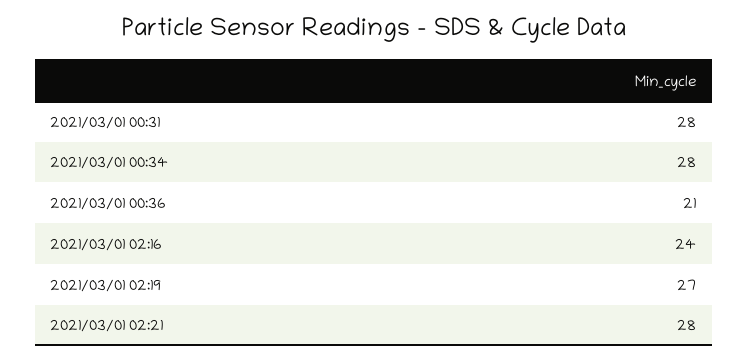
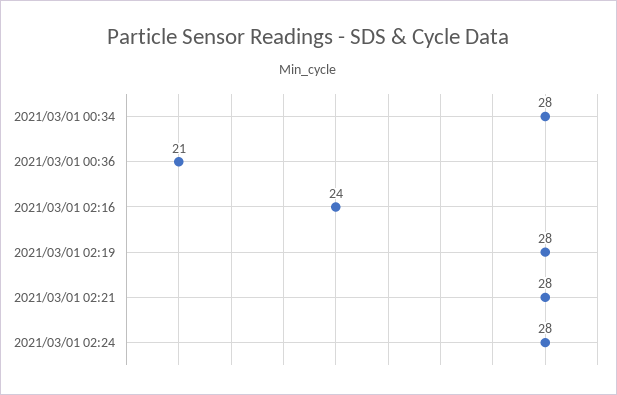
2021/03/01 00:31: 28 -> none
2021/03/01 02:19: 27 -> 28
2021/03/01 02:24: none -> 28

